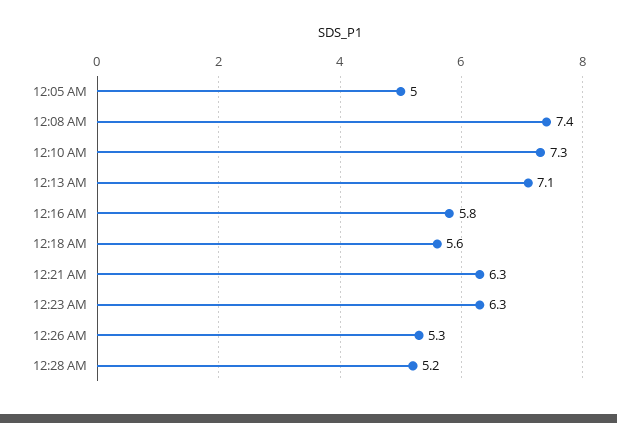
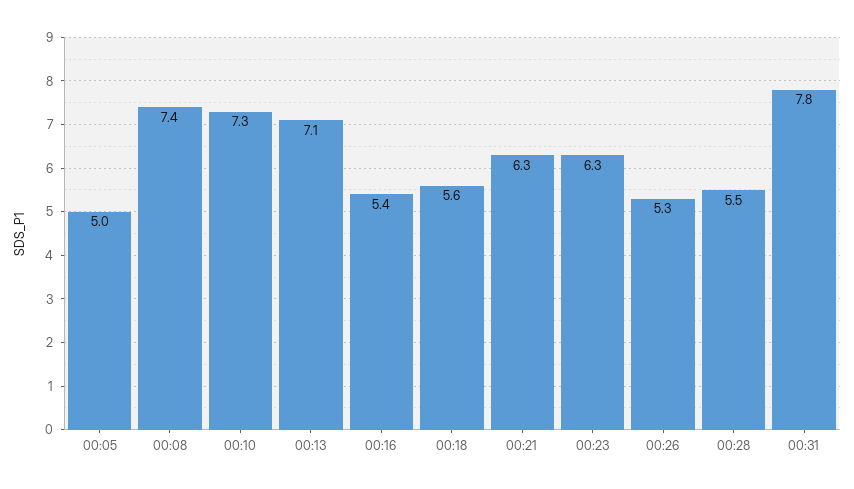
12:16 AM: 5.8 -> 5.4
12:28 AM: 5.2 -> 5.5
00:31: none -> 7.8

